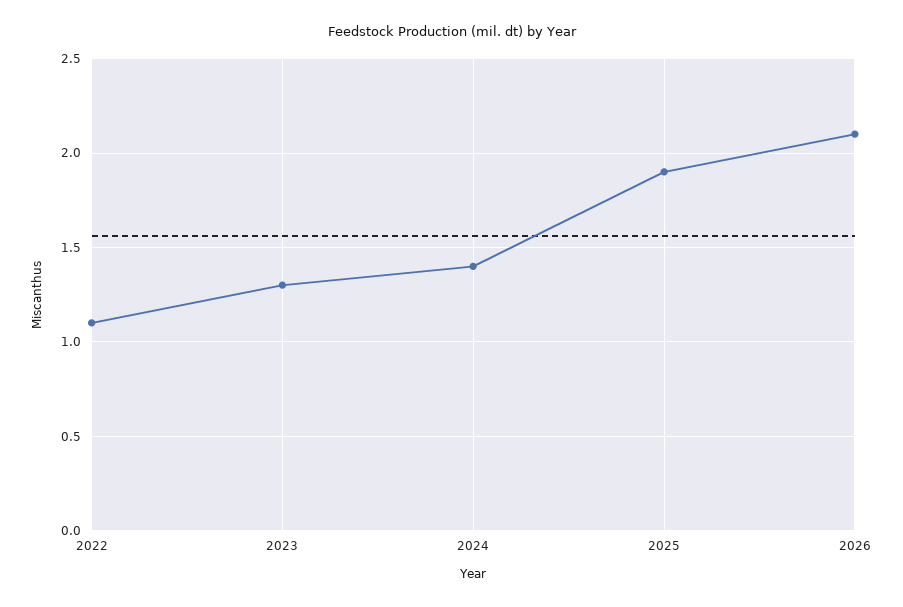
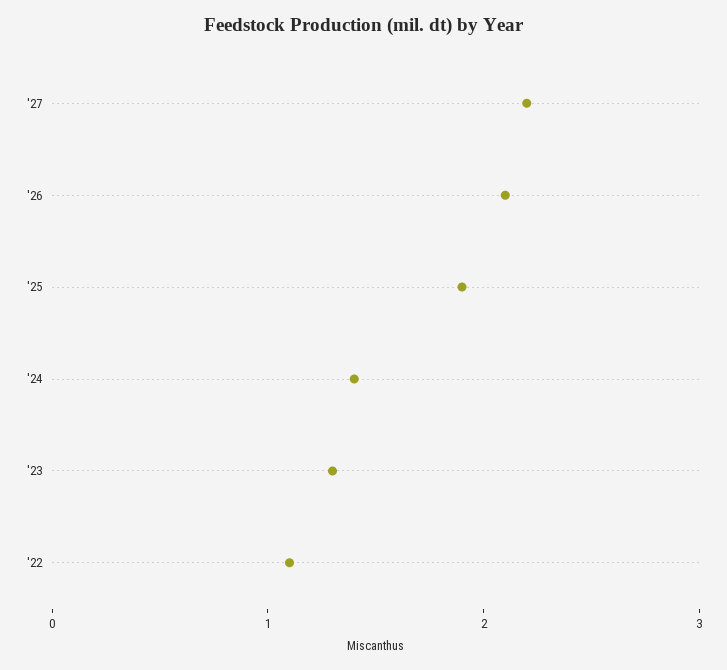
'27: none -> 2.2

